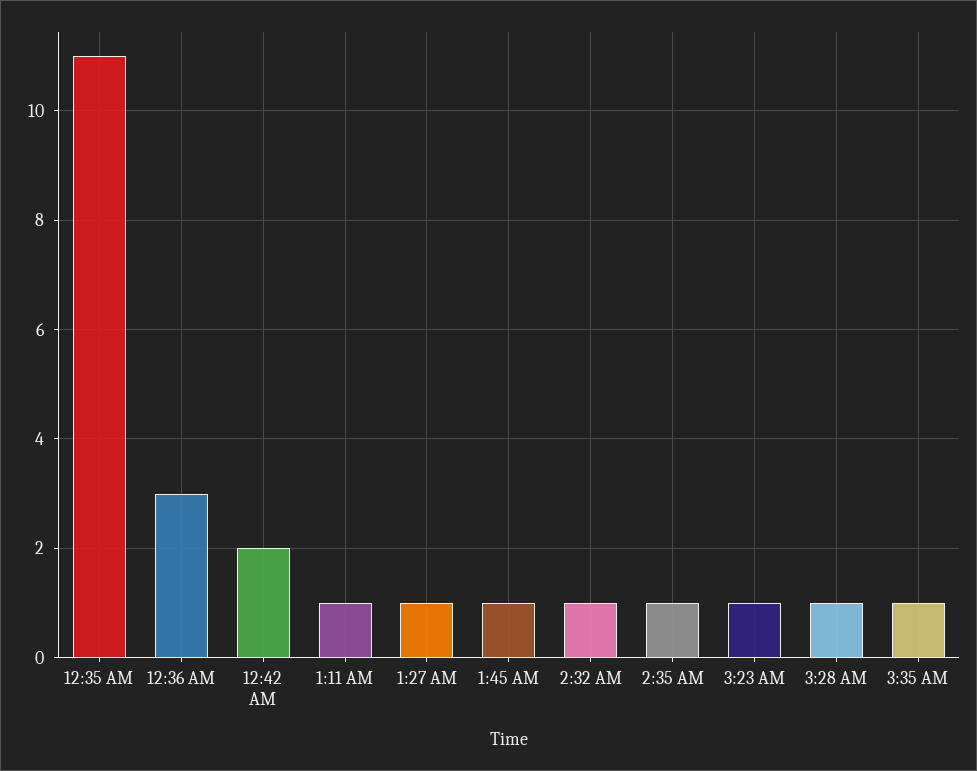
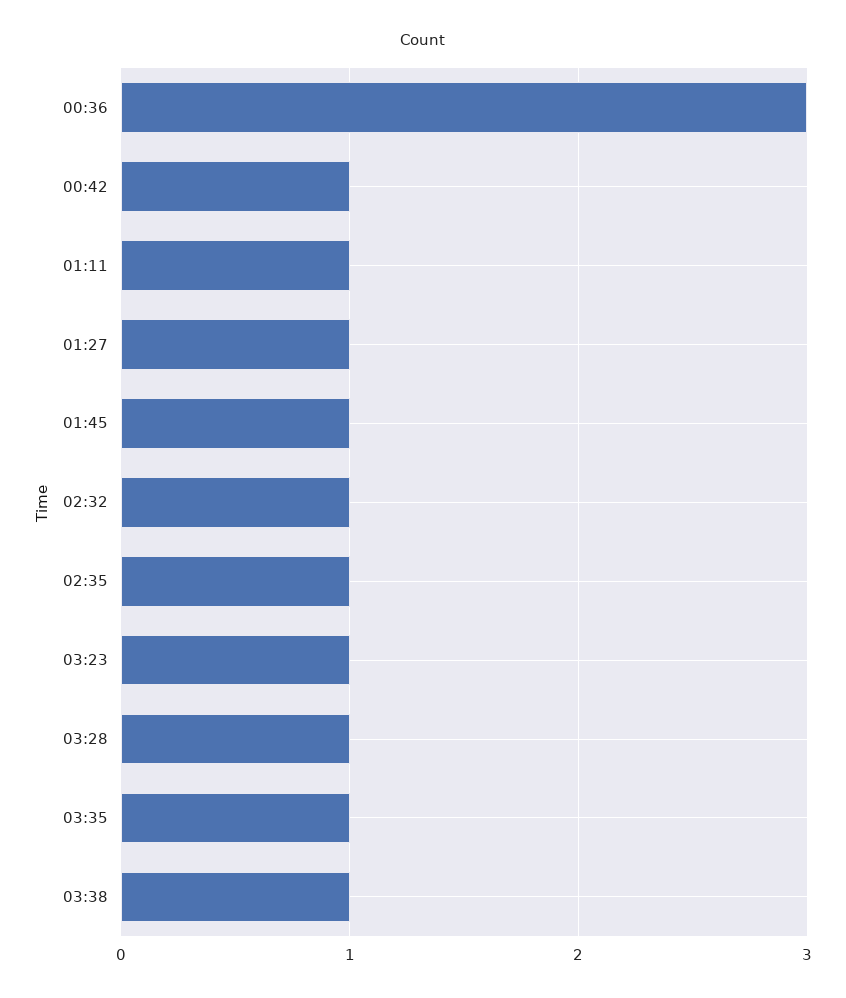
12:35 AM: 11 -> none
12:42 AM: 2 -> 1
03:38: none -> 1

